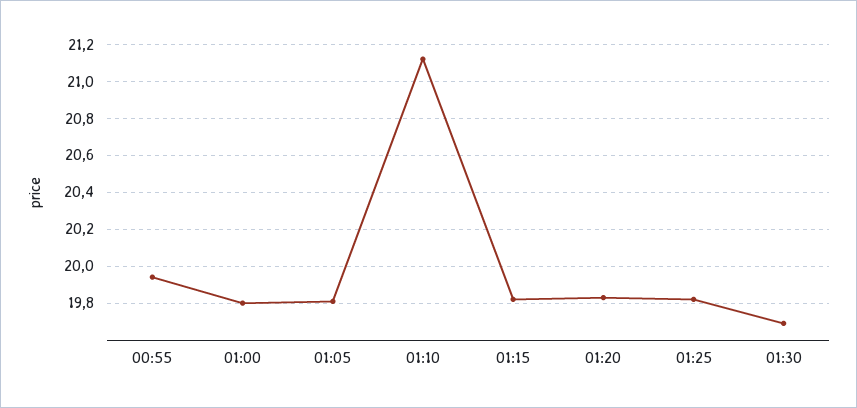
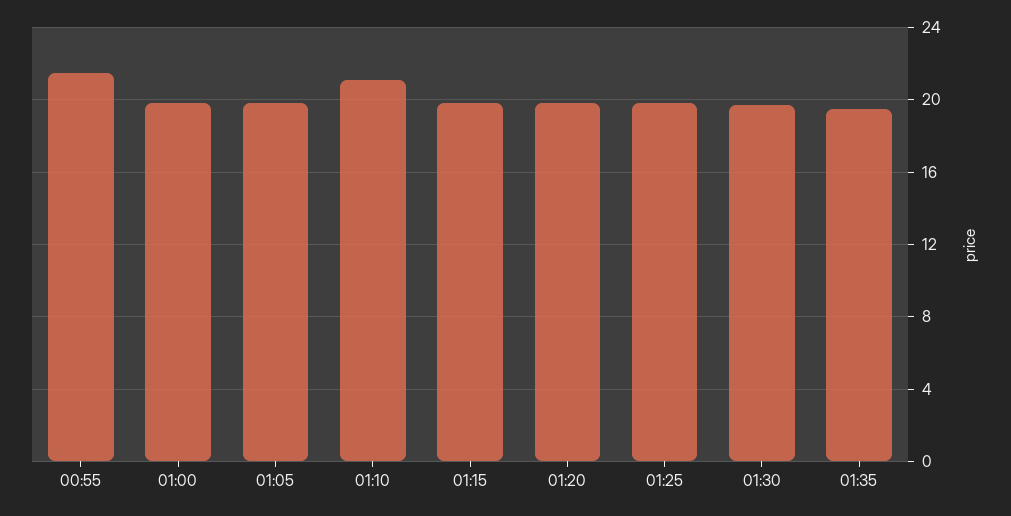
00:55: 19.95 -> 21.5
01:35: none -> 19.5

